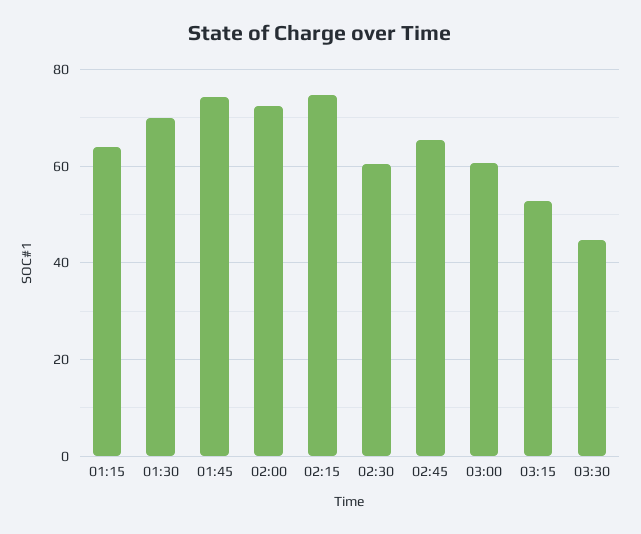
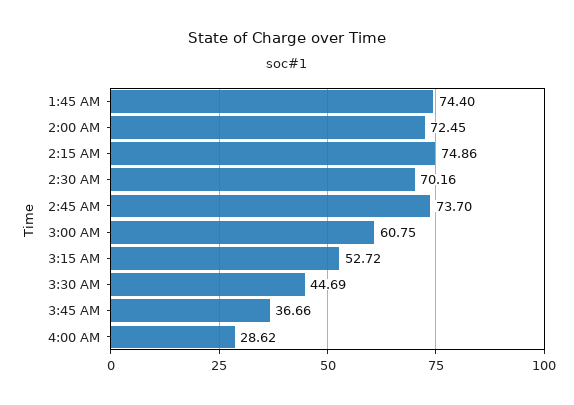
01:15: 64 -> none
01:30: 70 -> none
02:30: 60 -> 70.16
02:45: 66 -> 73.7
3:45 AM: none -> 36.66
4:00 AM: none -> 28.62

